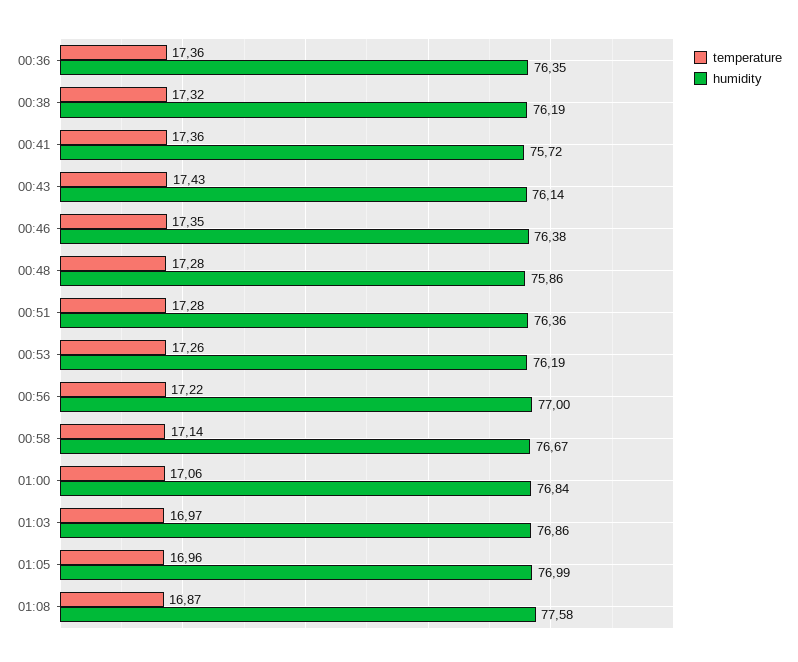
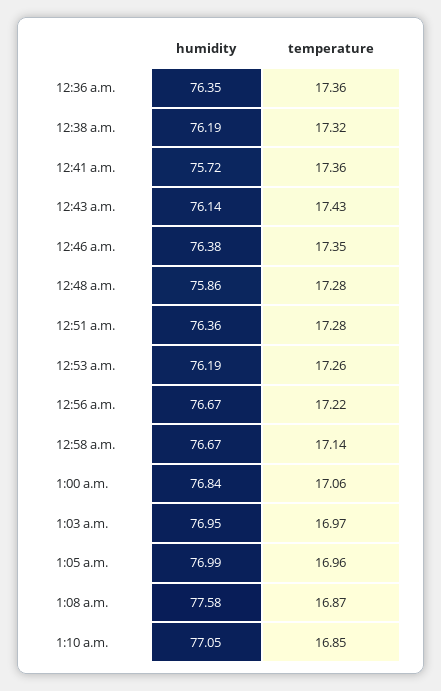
humidity, 00:56: 77 -> 76.67
humidity, 01:03: 76.86 -> 76.95
humidity, 1:10 a.m.: none -> 77.05
temperature, 1:10 a.m.: none -> 16.85

